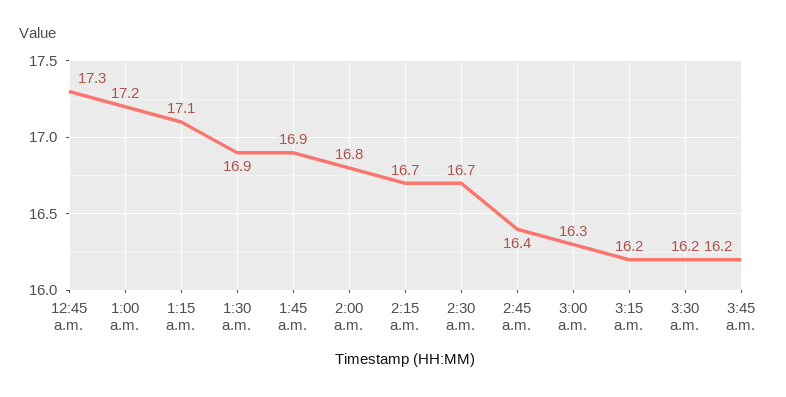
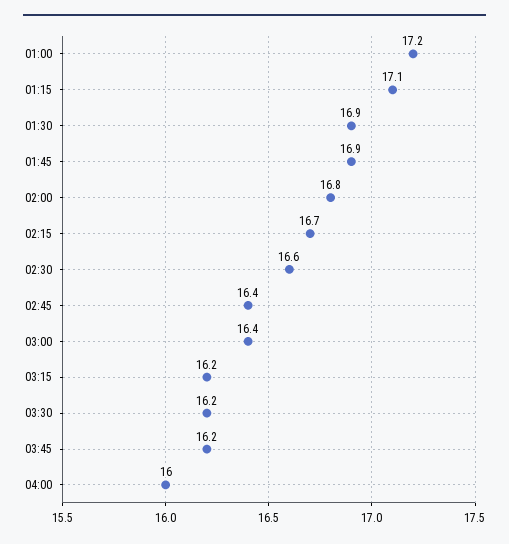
12:45 a.m.: 17.3 -> none
2:30 a.m.: 16.7 -> 16.6
3:00 a.m.: 16.3 -> 16.4
04:00: none -> 16

